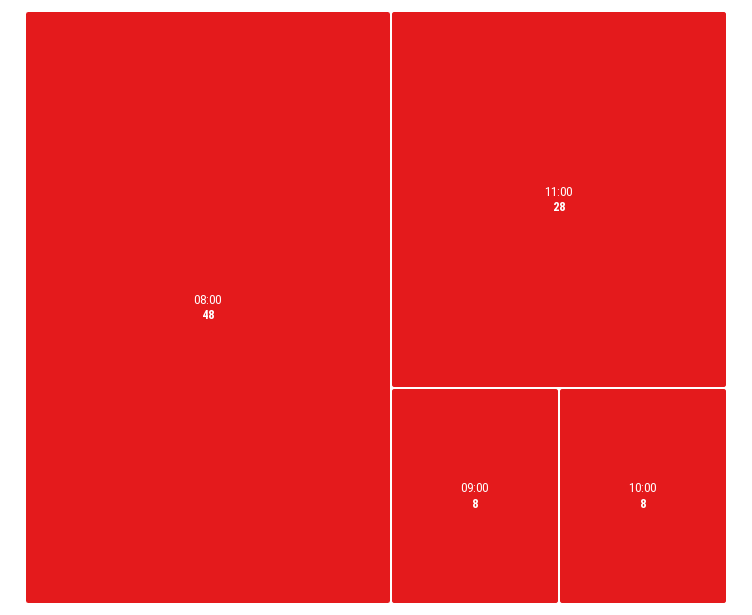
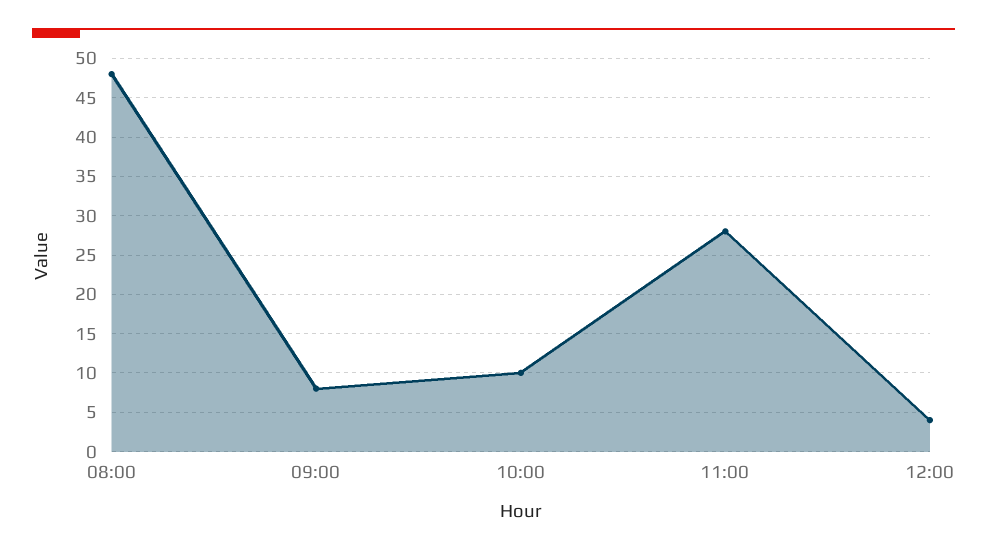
10:00: 8 -> 10
12:00: none -> 4

